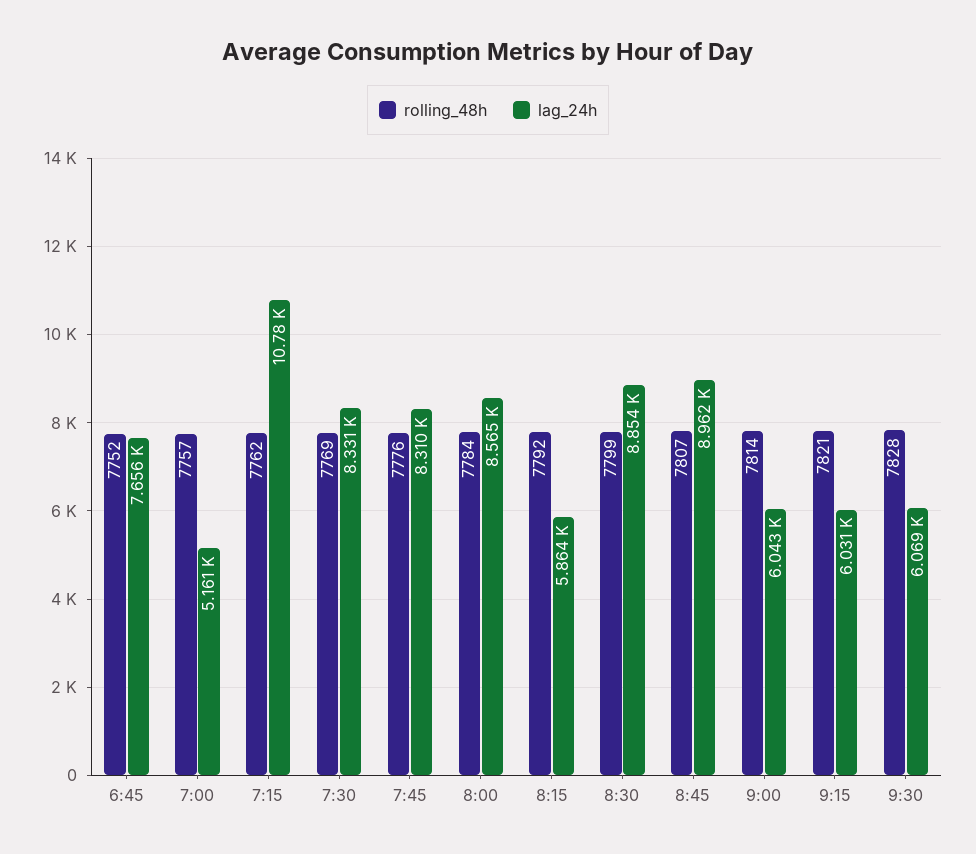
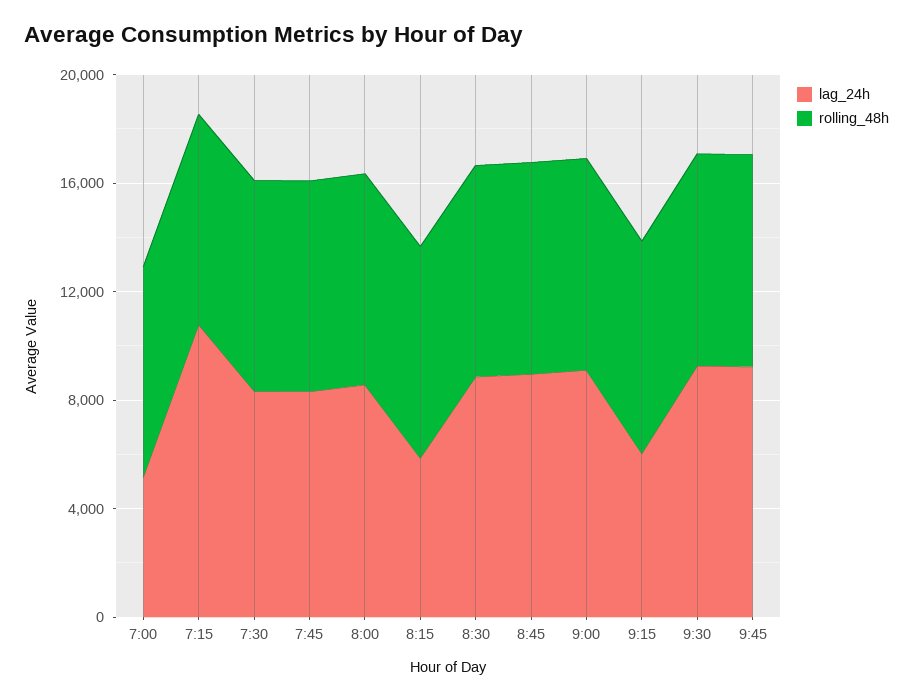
rolling_48h, 6:45: 7752 -> none
lag_24h, 6:45: 7656 -> none
lag_24h, 9:00: 6043 -> 9000
lag_24h, 9:30: 6069 -> 9000
lag_24h, 9:45: none -> 9000
rolling_48h, 9:45: none -> 8000

